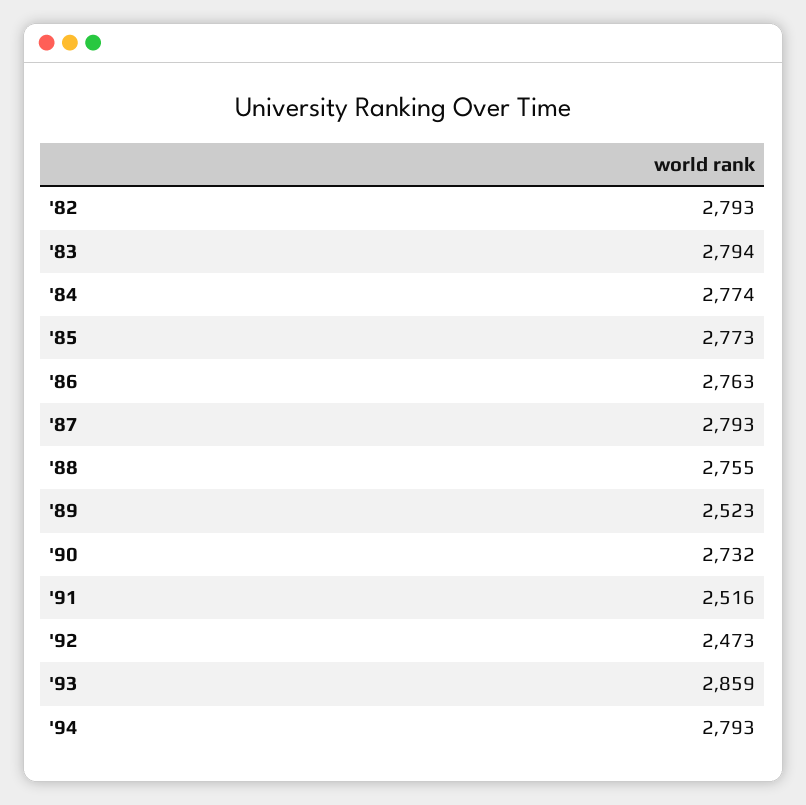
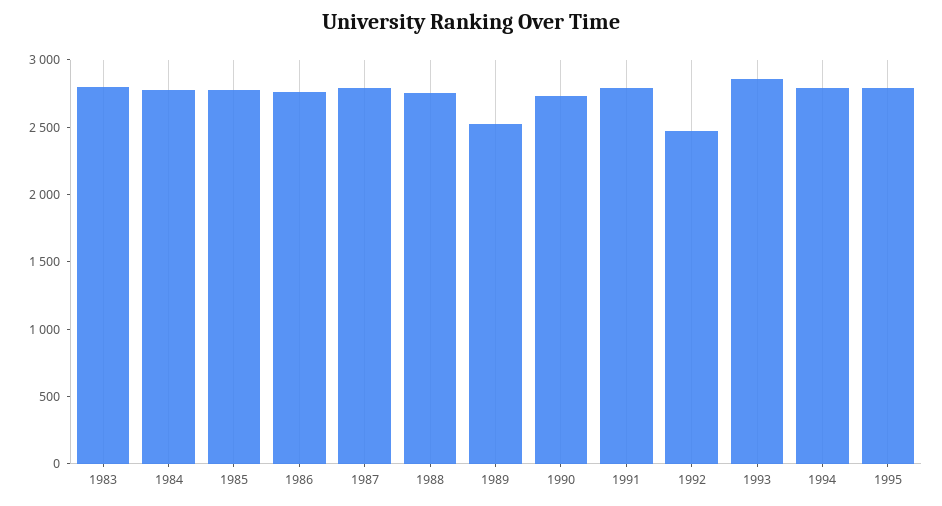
'82: 2793 -> none
'91: 2516 -> 2800
1995: none -> 2800

